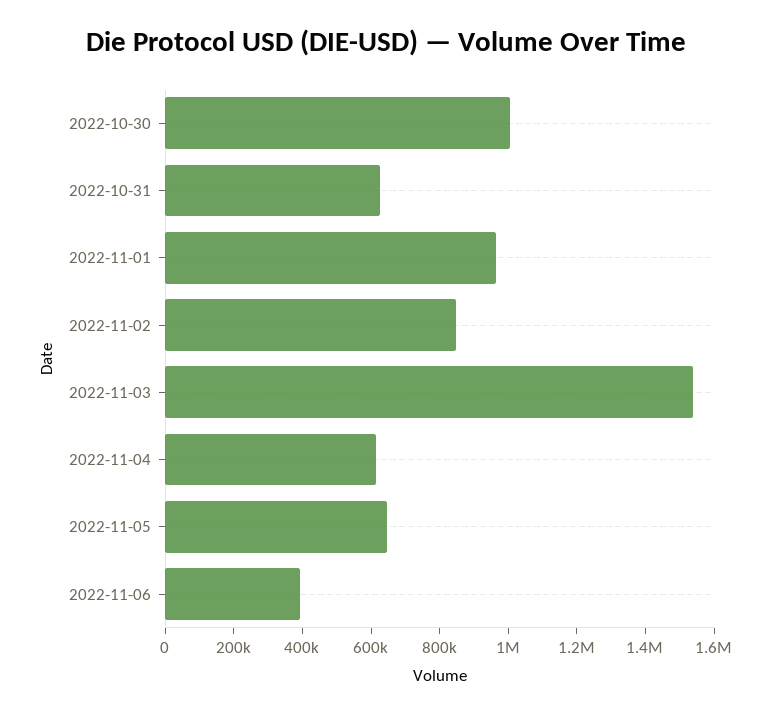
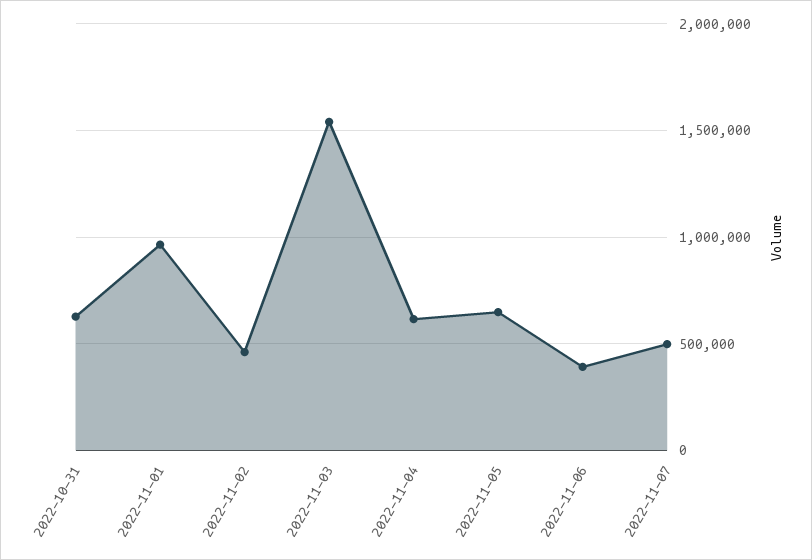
2022-10-30: 1000000 -> none
2022-11-02: 850000 -> 450000
2022-11-07: none -> 500000

